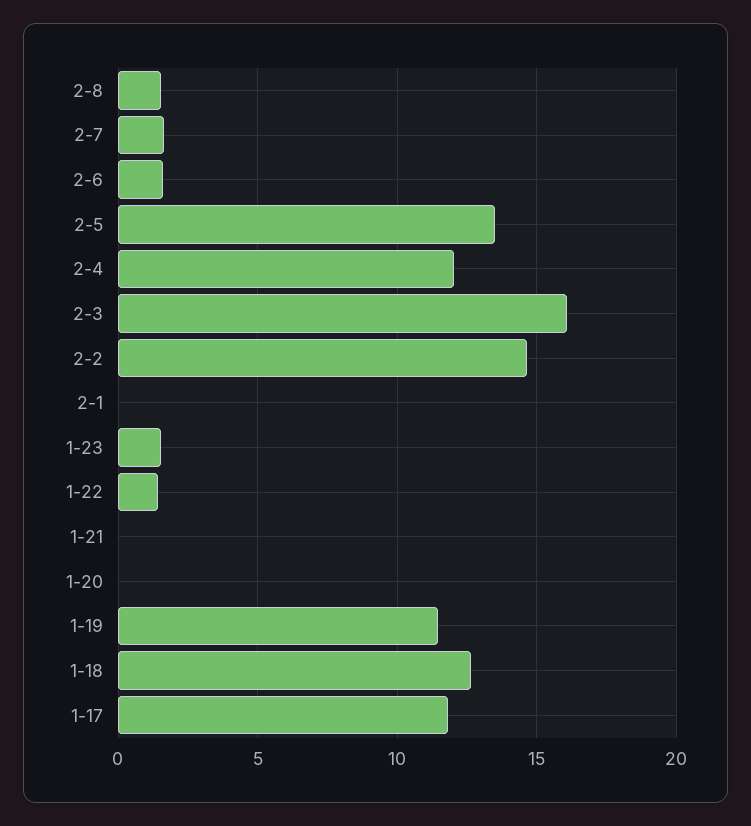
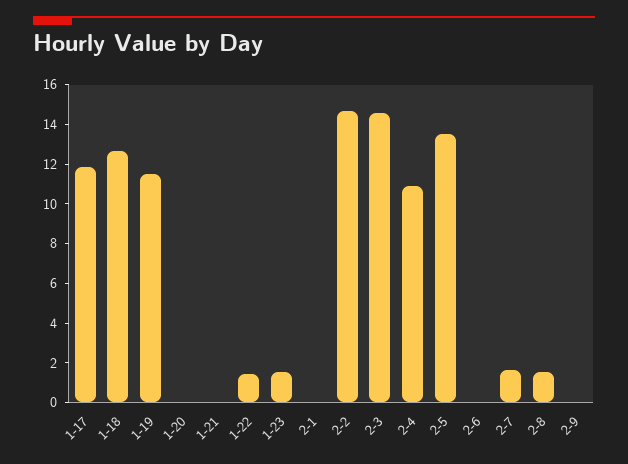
2-6: 1.5 -> 0
2-4: 12 -> 11
2-3: 16 -> 14.5
2-9: none -> 0

